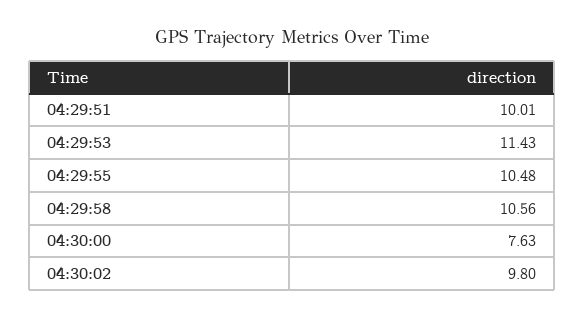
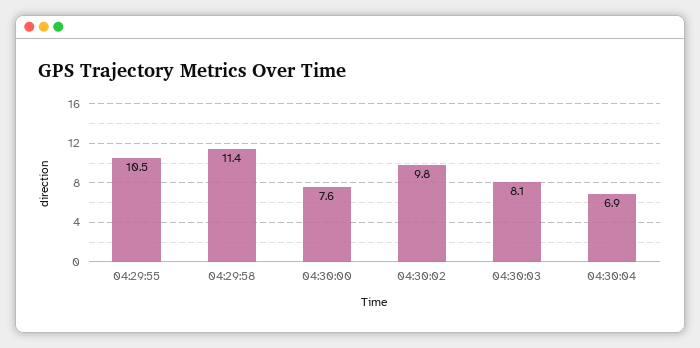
04:29:51: 10.01 -> none
04:29:53: 11.43 -> none
04:29:58: 10.56 -> 11.4
04:30:03: none -> 8.1
04:30:04: none -> 6.9

